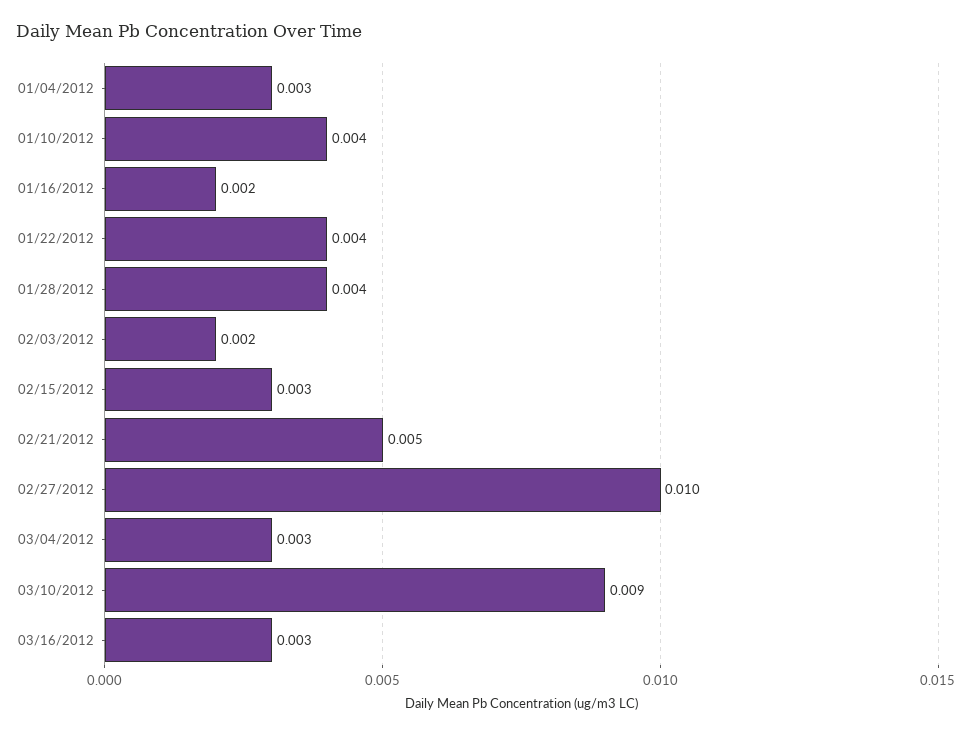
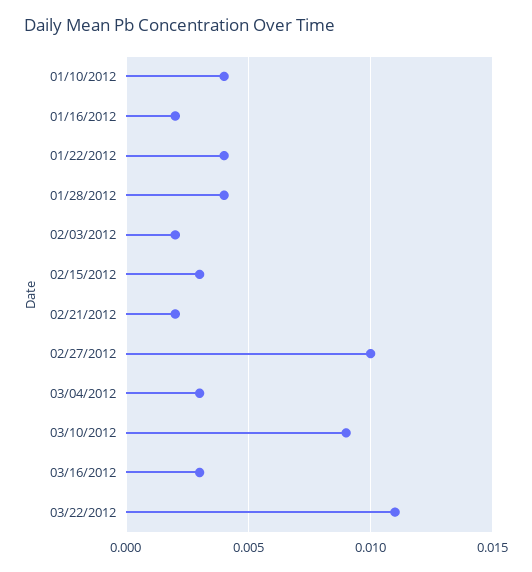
01/04/2012: 0.003 -> none
02/21/2012: 0.005 -> 0.002
03/22/2012: none -> 0.011

